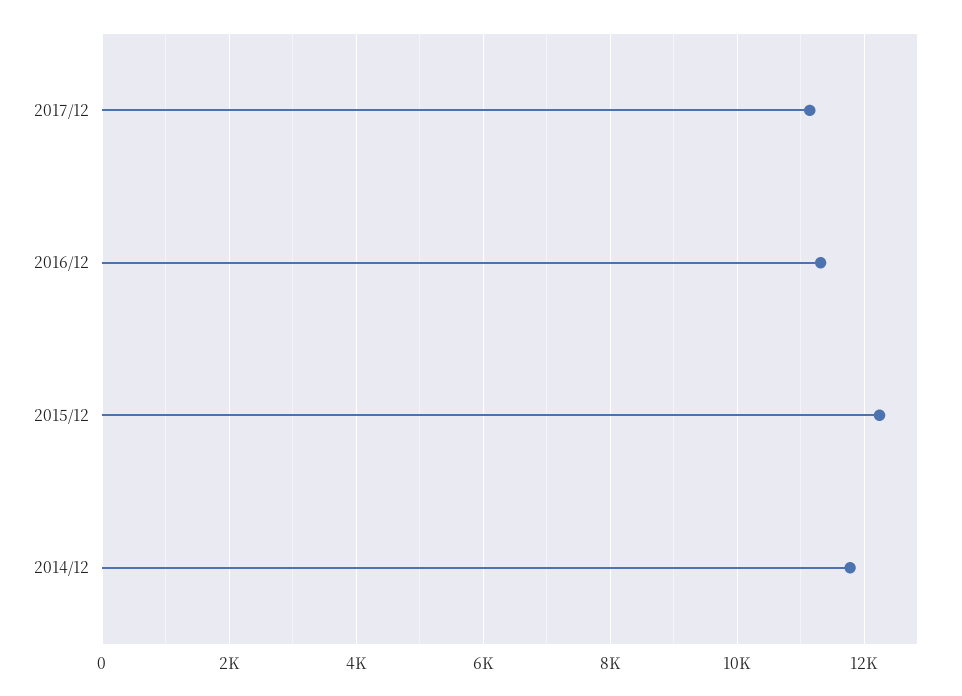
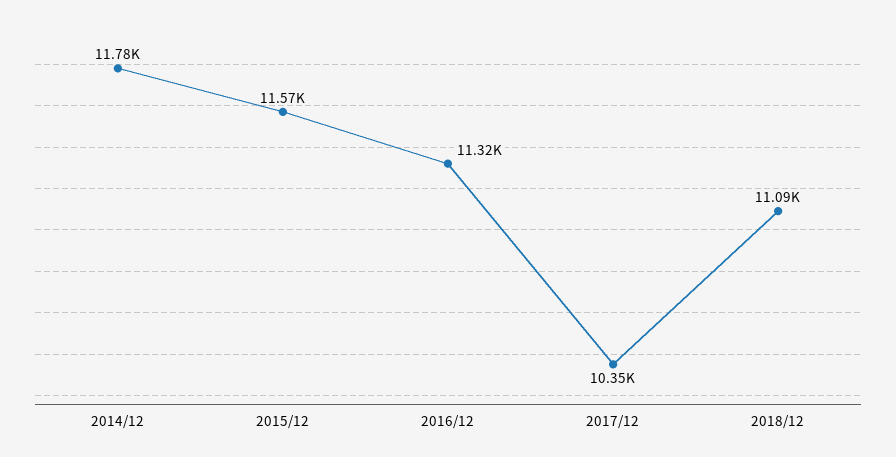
2017/12: 11200 -> 10350
2015/12: 12200 -> 11570
2018/12: none -> 11090

